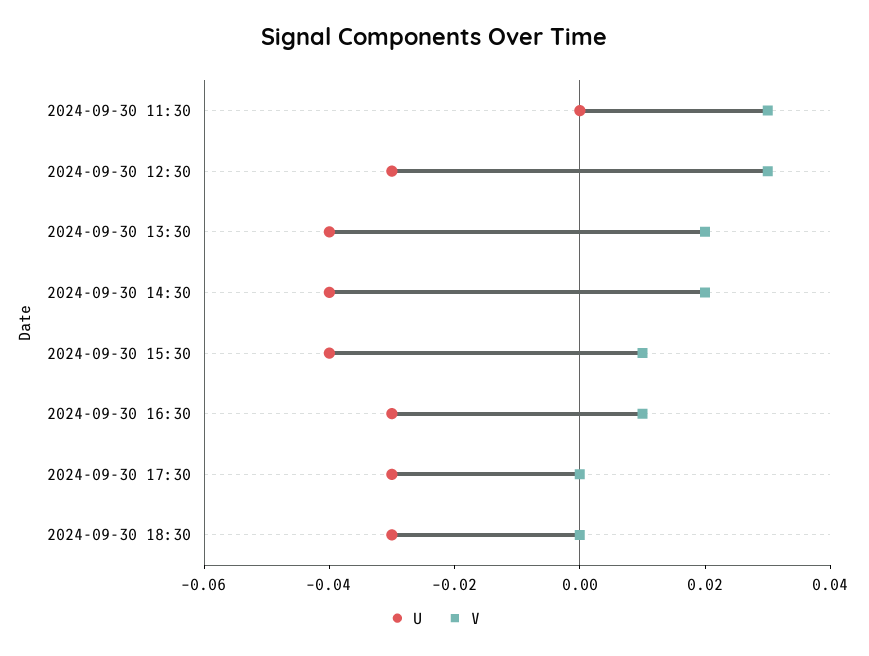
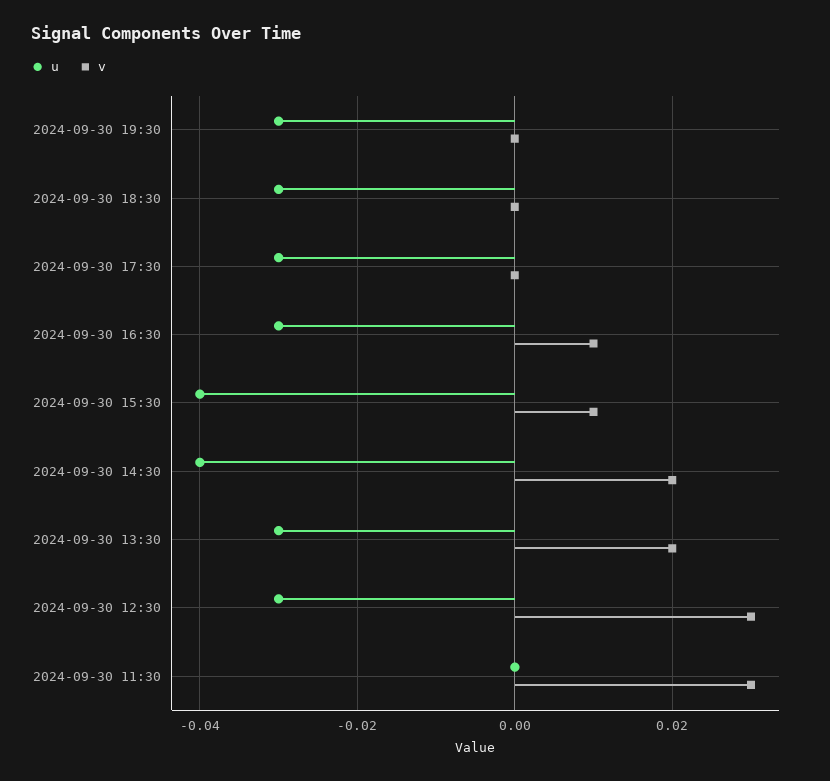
U, 2024-09-30 13:30: -0.04 -> -0.03
U, 2024-09-30 19:30: none -> -0.03
V, 2024-09-30 19:30: none -> 0

